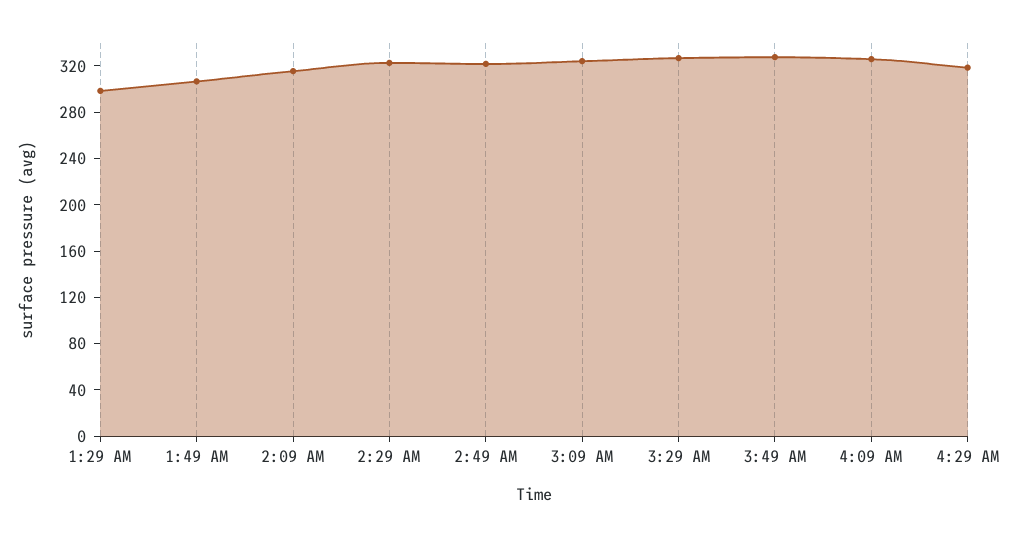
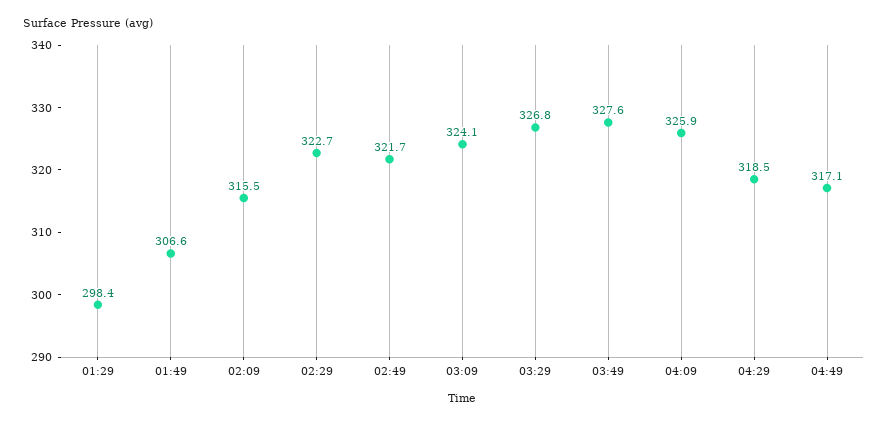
04:49: none -> 317.1

